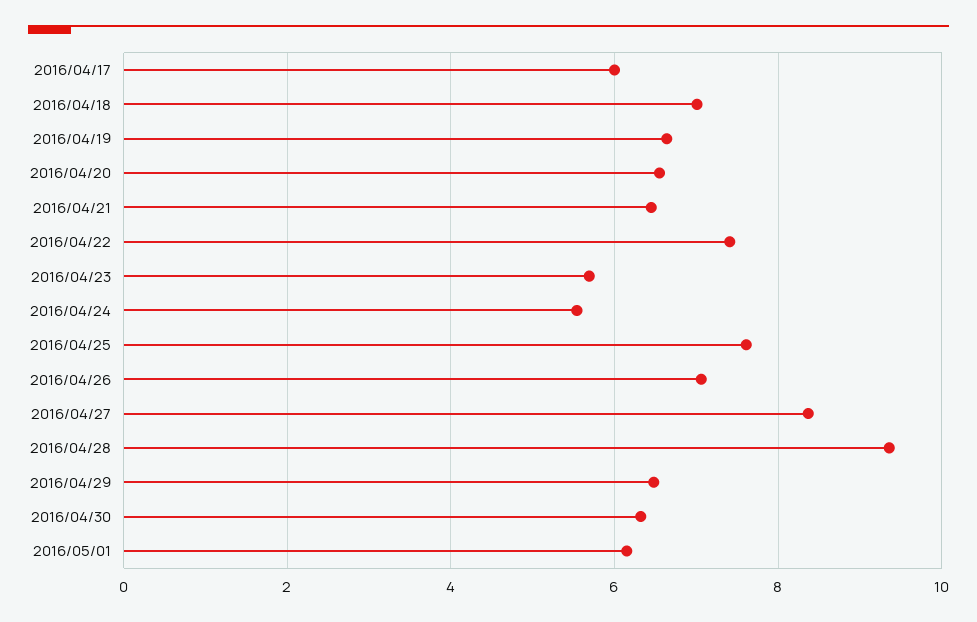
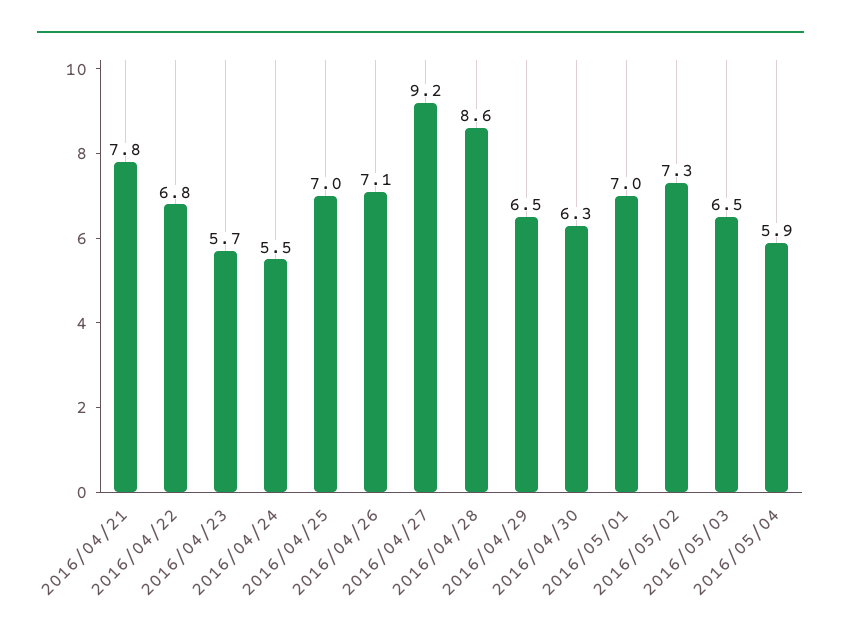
2016/04/17: 6 -> none
2016/04/18: 7 -> none
2016/04/19: 6.6 -> none
2016/04/20: 6.6 -> none
2016/04/21: 6.4 -> 7.8
2016/04/22: 7.4 -> 6.8
2016/04/25: 7.6 -> 7
2016/04/27: 8.4 -> 9.2
2016/04/28: 9.4 -> 8.6
2016/05/01: 6.2 -> 7
2016/05/02: none -> 7.3
2016/05/03: none -> 6.5
2016/05/04: none -> 5.9

